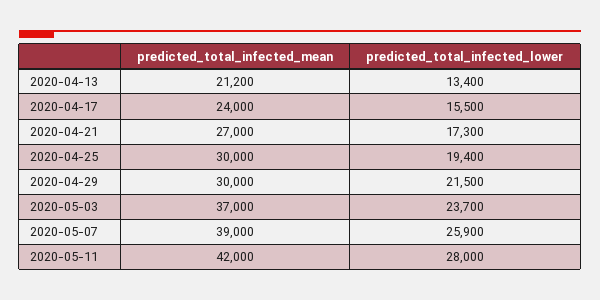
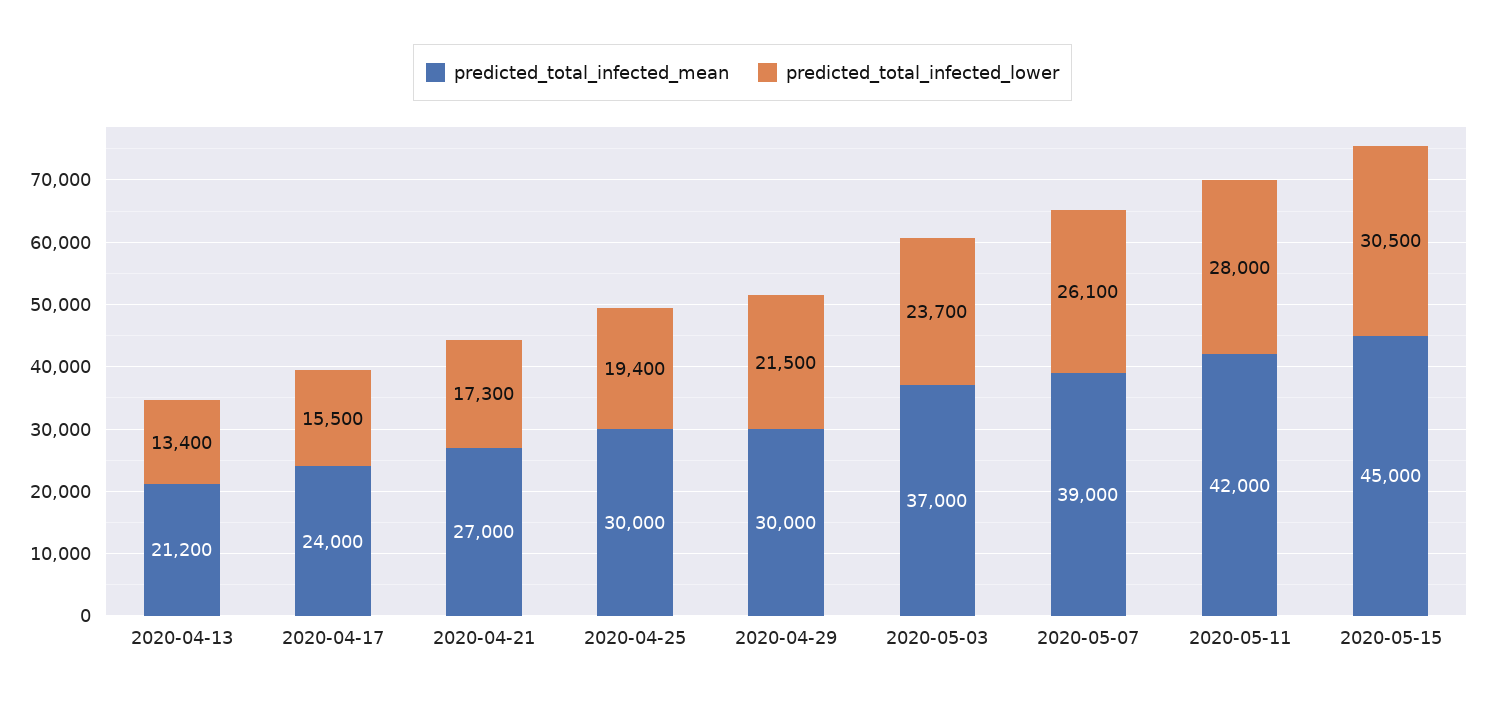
predicted_total_infected_lower, 2020-05-07: 25900 -> 26100
predicted_total_infected_mean, 2020-05-15: none -> 45000
predicted_total_infected_lower, 2020-05-15: none -> 30500

